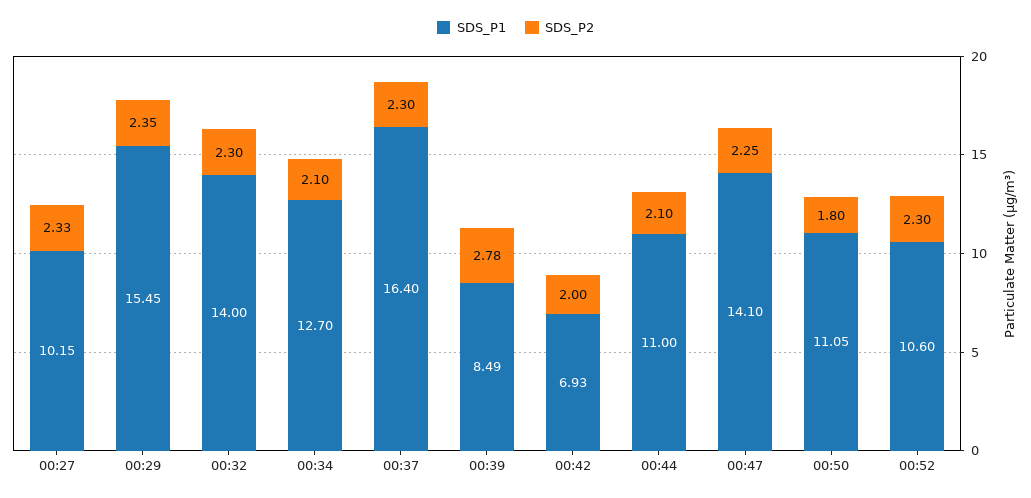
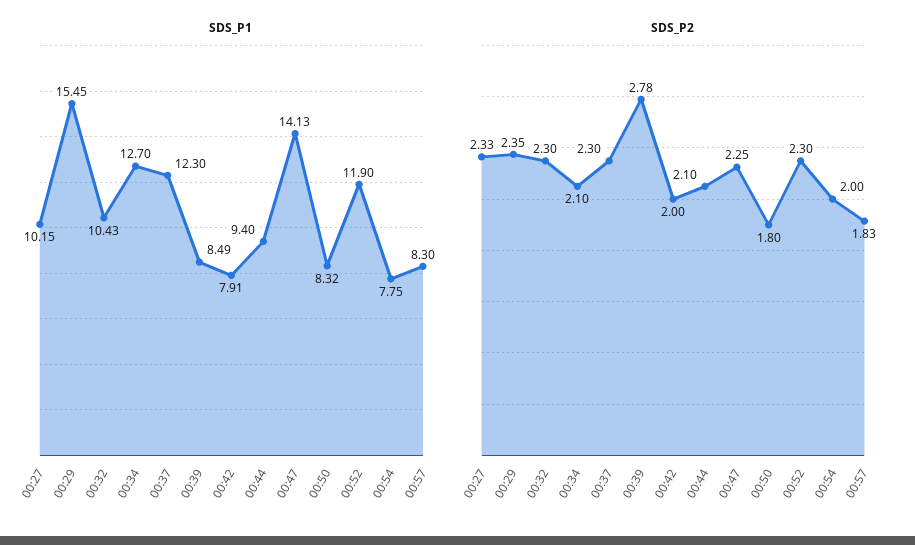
SDS_P1, 00:32: 14 -> 10.43
SDS_P1, 00:37: 16.4 -> 12.3
SDS_P1, 00:42: 6.93 -> 7.91
SDS_P1, 00:44: 11 -> 9.4
SDS_P1, 00:47: 14.1 -> 14.13
SDS_P1, 00:50: 11.05 -> 8.32
SDS_P1, 00:52: 10.6 -> 11.9
SDS_P1, 00:54: none -> 7.75
SDS_P1, 00:57: none -> 8.3
SDS_P2, 00:54: none -> 2
SDS_P2, 00:57: none -> 1.83

